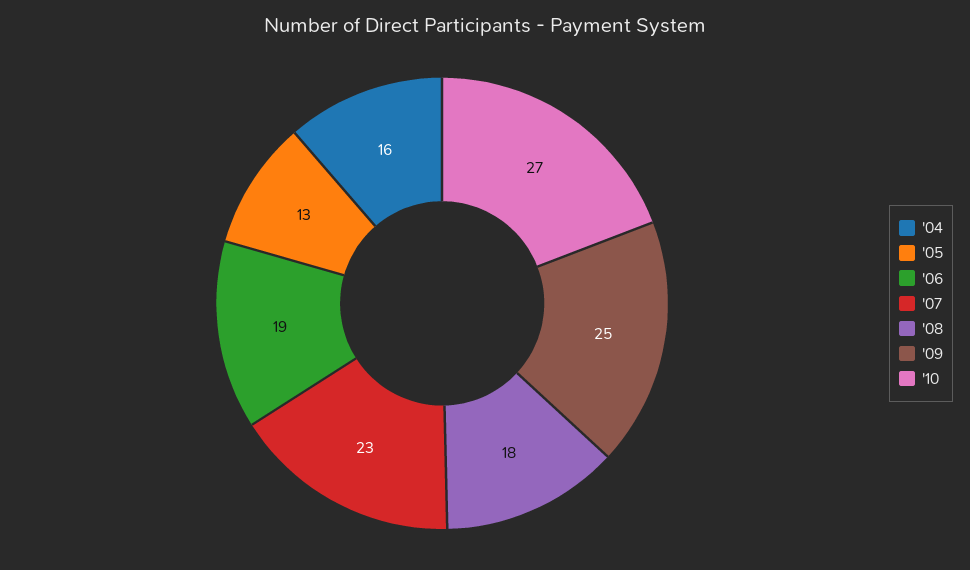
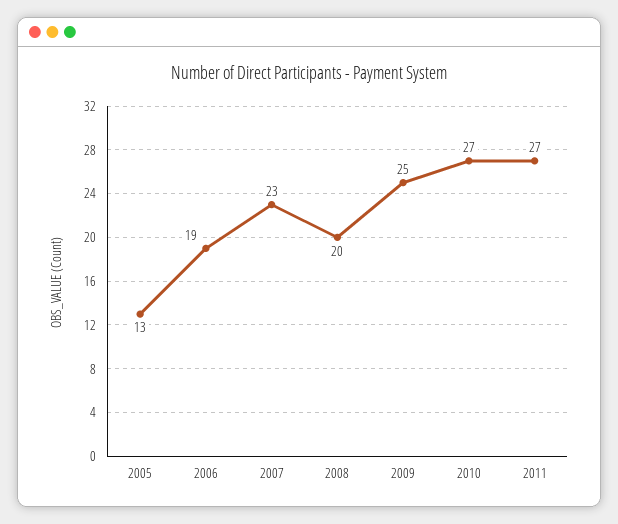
'04: 16 -> none
'08: 18 -> 20
2011: none -> 27

